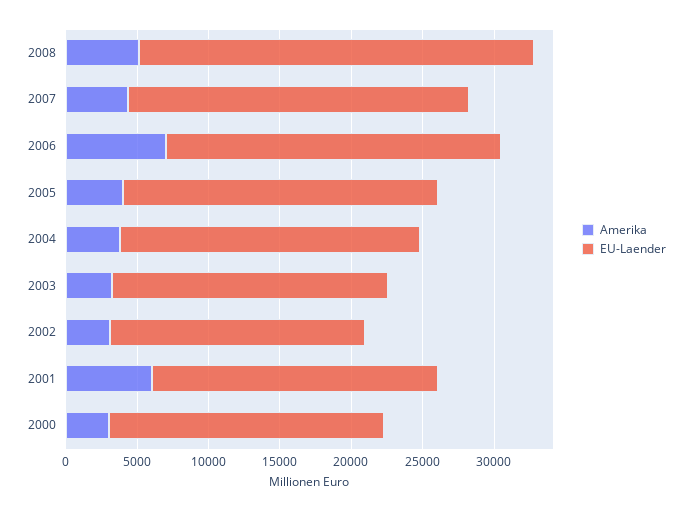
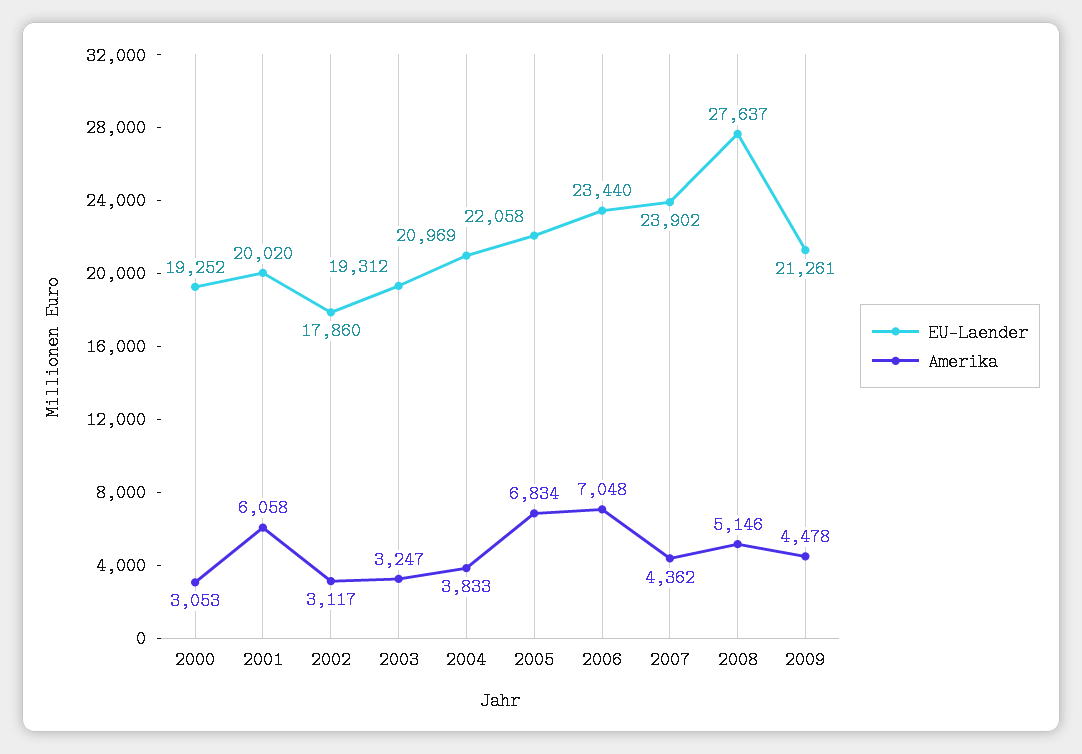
Amerika, 2005: 4000 -> 6834
EU-Laender, 2009: none -> 21261
Amerika, 2009: none -> 4478

